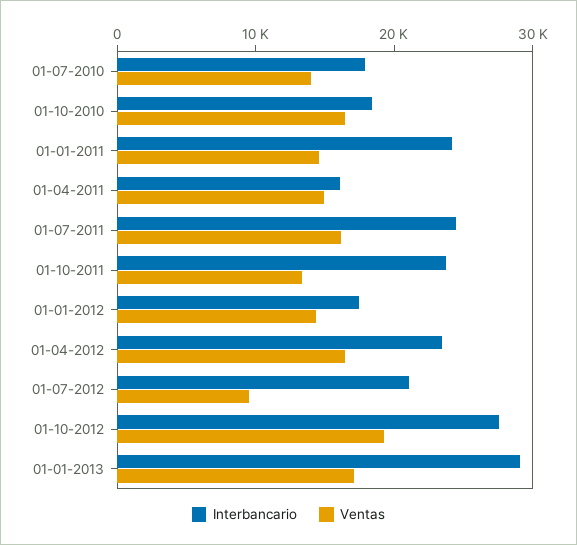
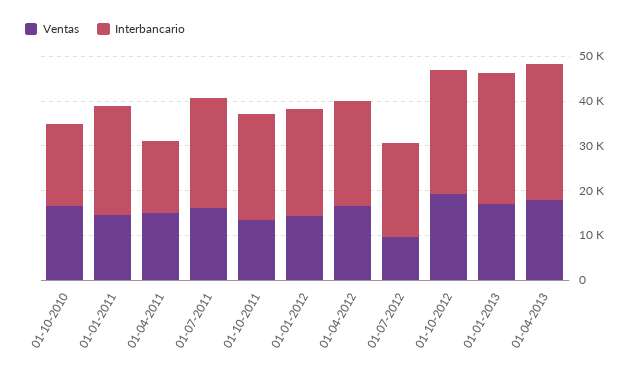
Interbancario, 01-07-2010: 18000 -> none
Ventas, 01-07-2010: 14000 -> none
Interbancario, 01-01-2012: 18000 -> 24000
Ventas, 01-04-2013: none -> 18000
Interbancario, 01-04-2013: none -> 30000

